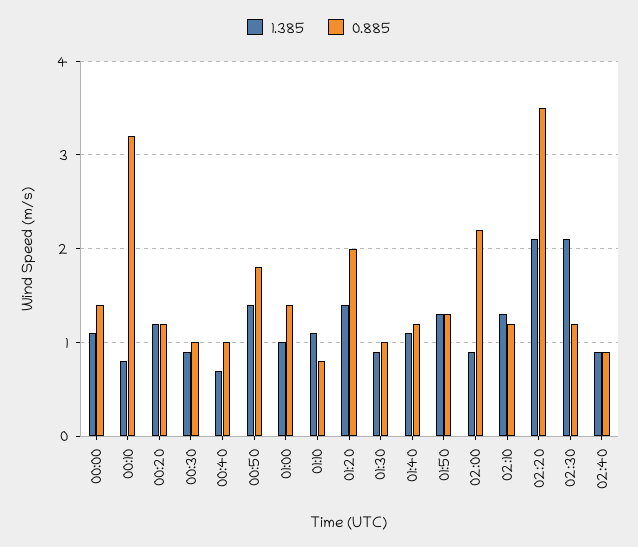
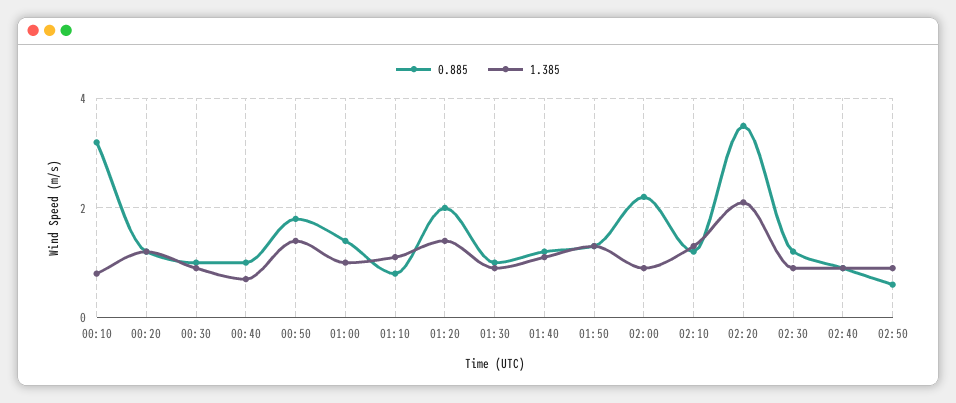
1.385, 00:00: 1.1 -> none
0.885, 00:00: 1.4 -> none
1.385, 02:30: 2.1 -> 1
0.885, 02:50: none -> 0.5
1.385, 02:50: none -> 1

